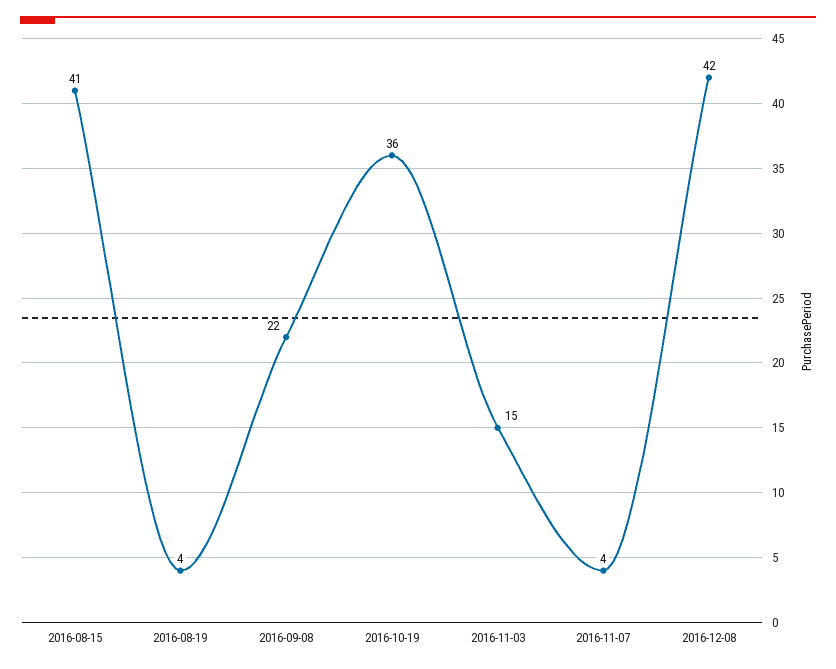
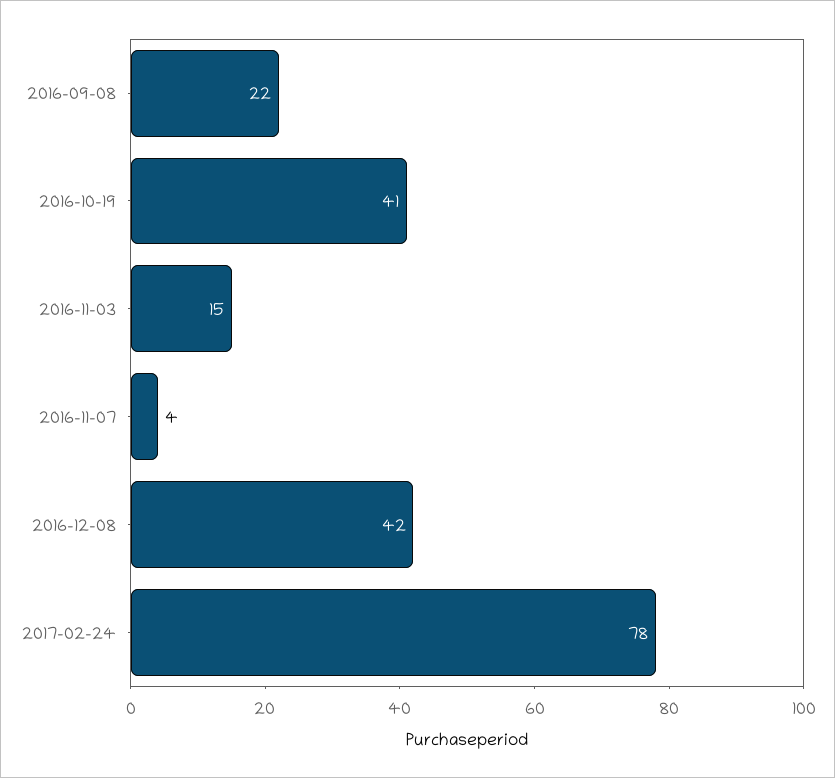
2016-08-15: 41 -> none
2016-08-19: 4 -> none
2016-10-19: 36 -> 41
2017-02-24: none -> 78

